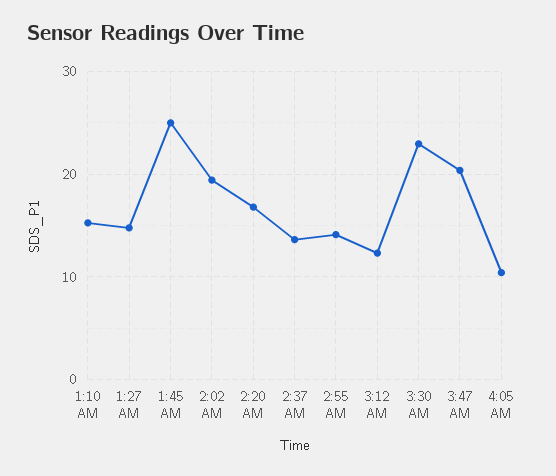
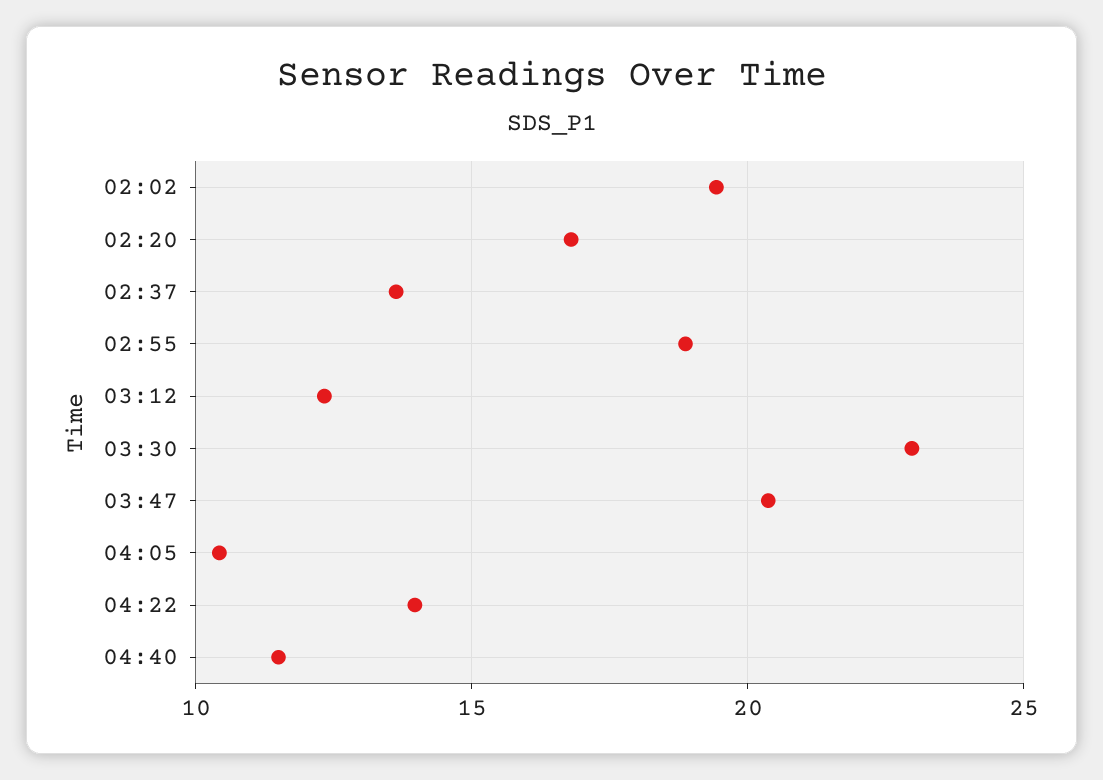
1:10 AM: 15 -> none
1:27 AM: 15 -> none
1:45 AM: 25 -> none
2:55 AM: 14 -> 19
04:22: none -> 14
04:40: none -> 11.5

